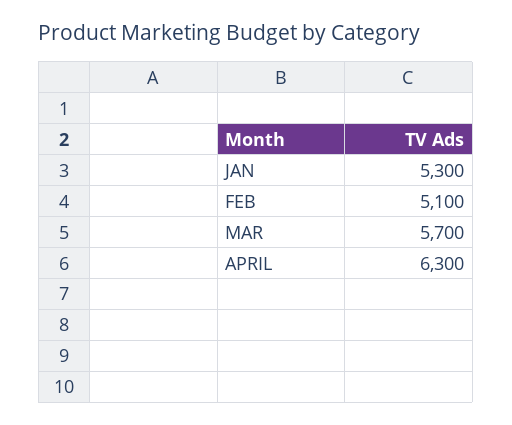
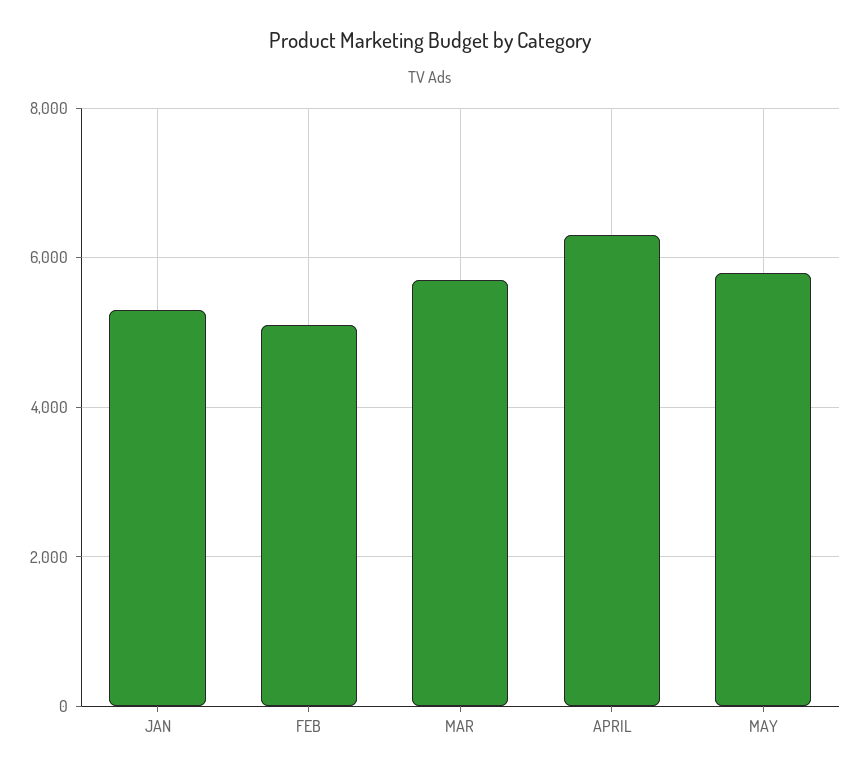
MAY: none -> 5800

